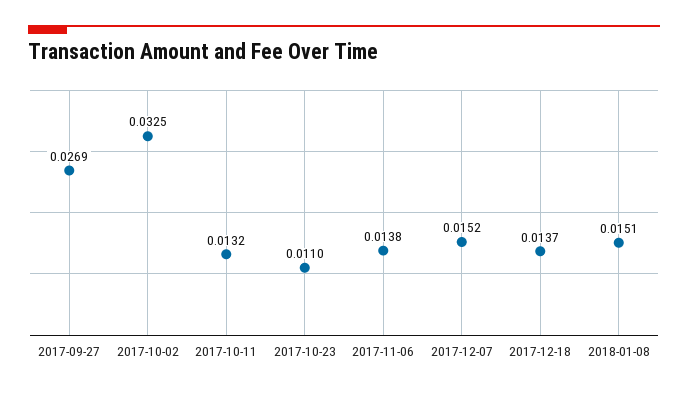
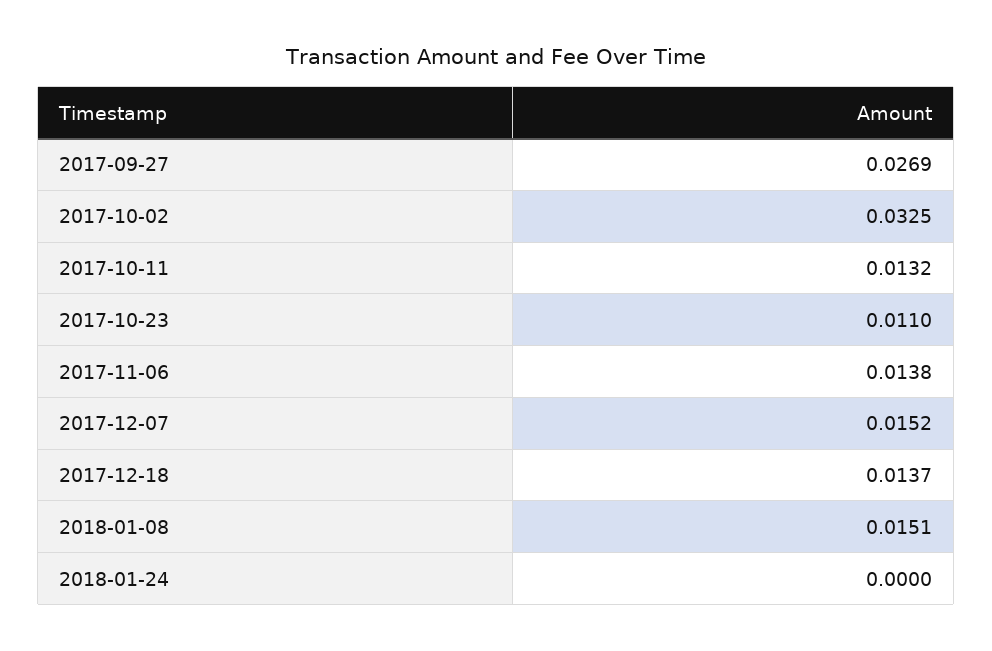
2018-01-24: none -> 0

